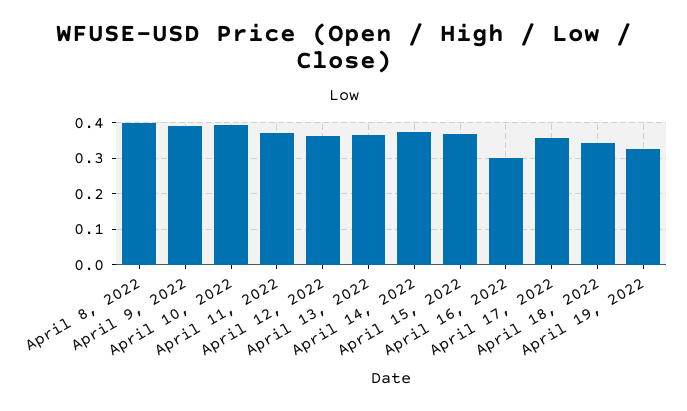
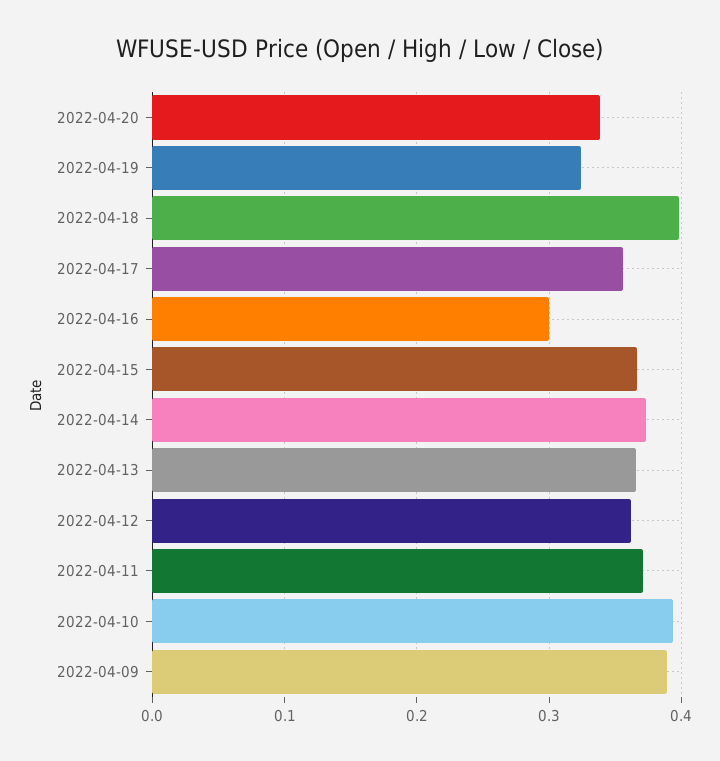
April 8, 2022: 0.4 -> none
April 18, 2022: 0.34 -> 0.4
2022-04-20: none -> 0.34

